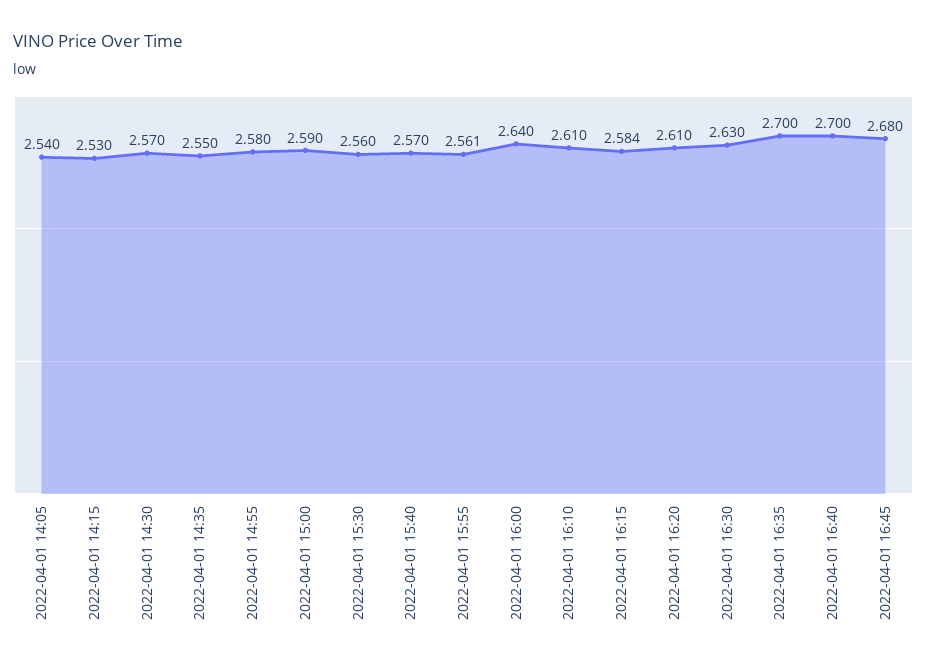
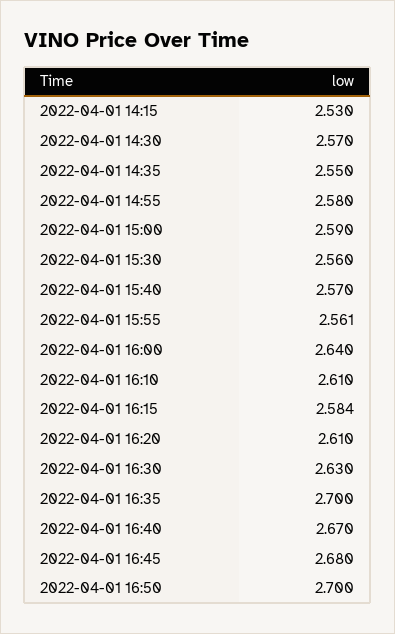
2022-04-01 14:05: 2.54 -> none
2022-04-01 16:40: 2.7 -> 2.67
2022-04-01 16:50: none -> 2.7

